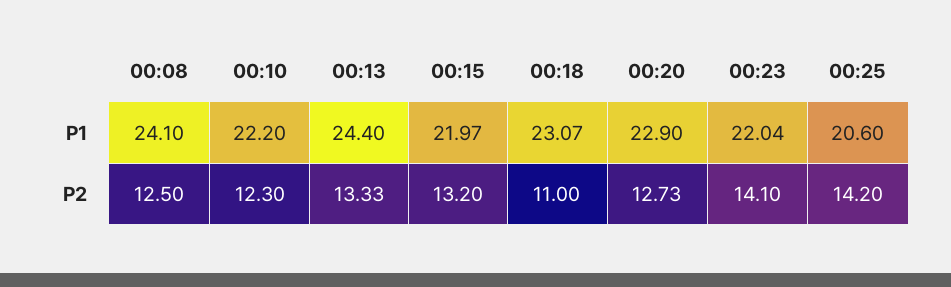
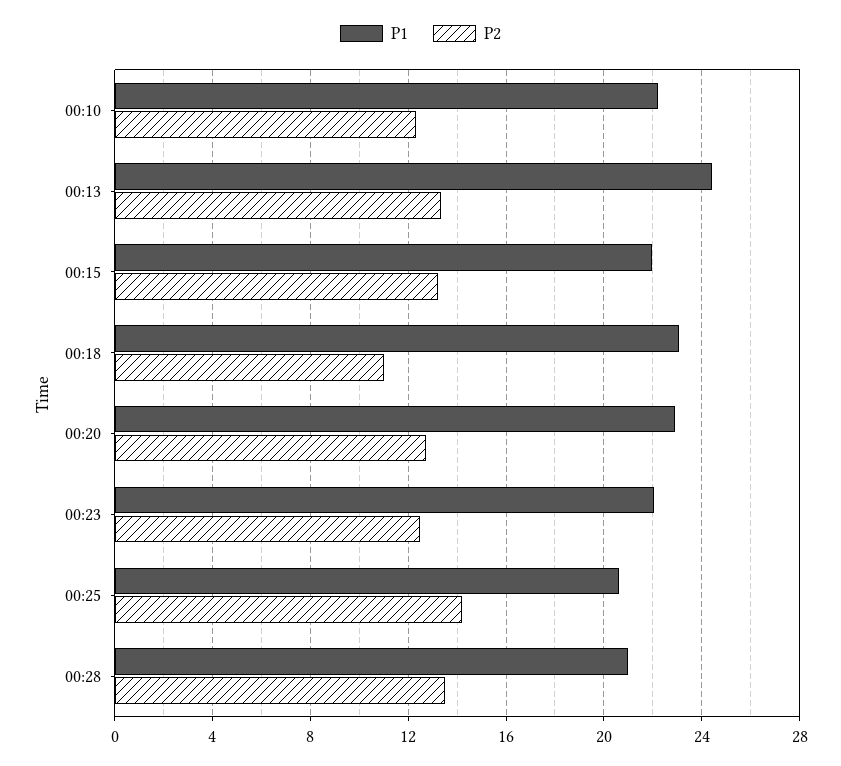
P1, 00:08: 24.1 -> none
P2, 00:08: 12.5 -> none
P2, 00:23: 14.1 -> 12.5
P1, 00:28: none -> 21
P2, 00:28: none -> 13.5

